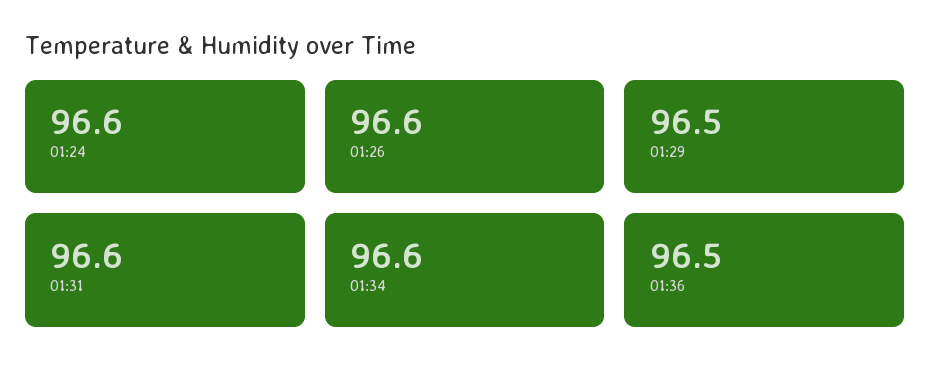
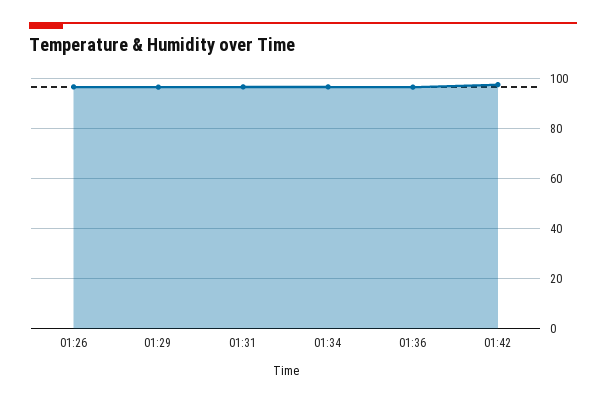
01:24: 96.6 -> none
01:42: none -> 97.5

